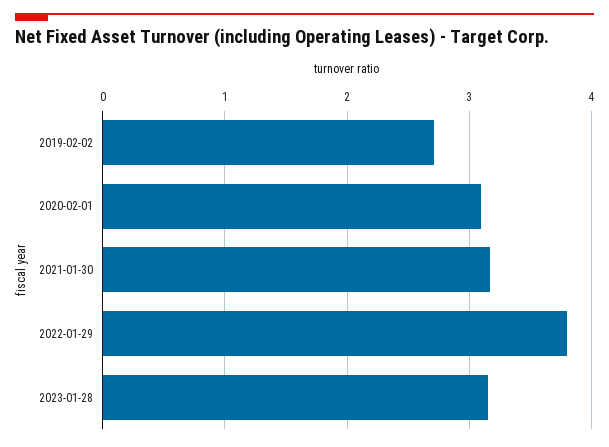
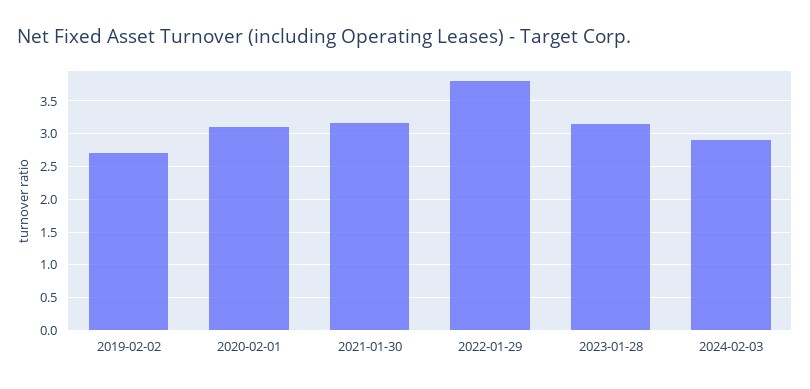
2024-02-03: none -> 2.9

